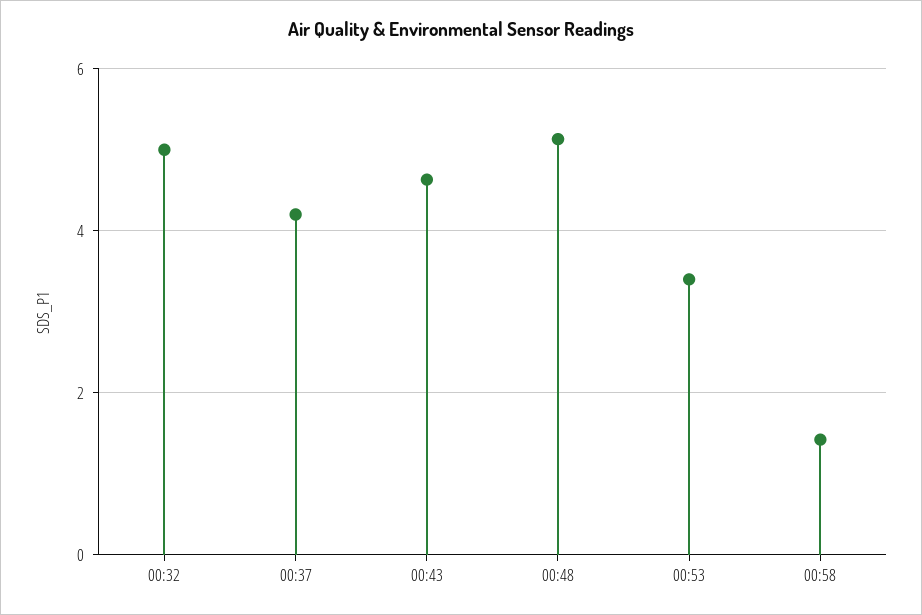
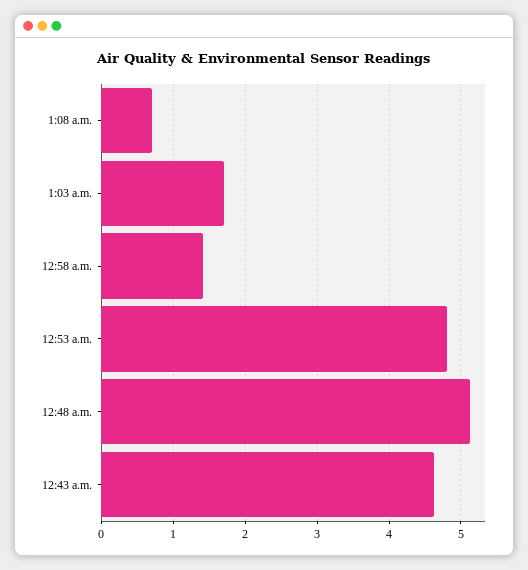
00:32: 5 -> none
00:37: 4.2 -> none
00:53: 3.4 -> 4.8
1:08 a.m.: none -> 0.7
1:03 a.m.: none -> 1.7

